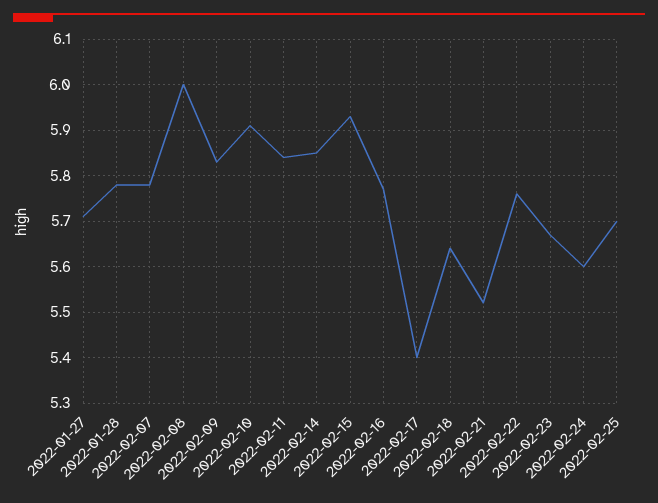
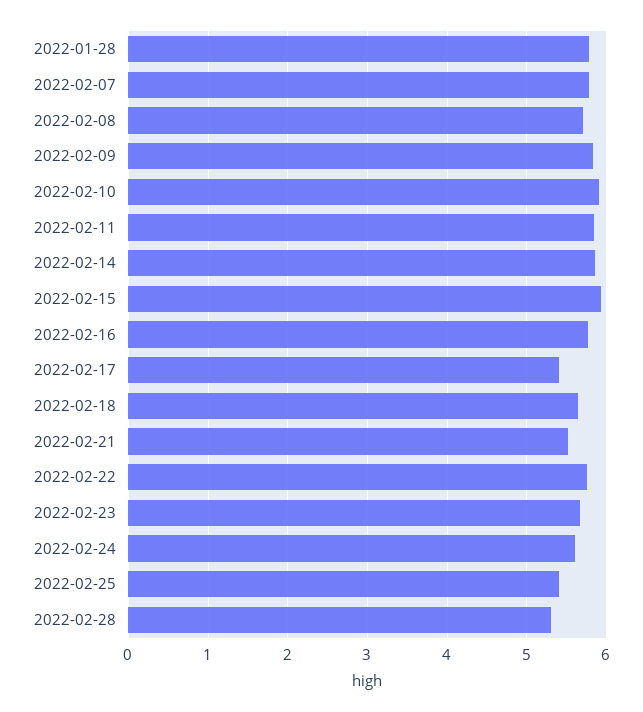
2022-01-27: 5.7 -> none
2022-02-08: 6 -> 5.7
2022-02-25: 5.7 -> 5.4
2022-02-28: none -> 5.3

